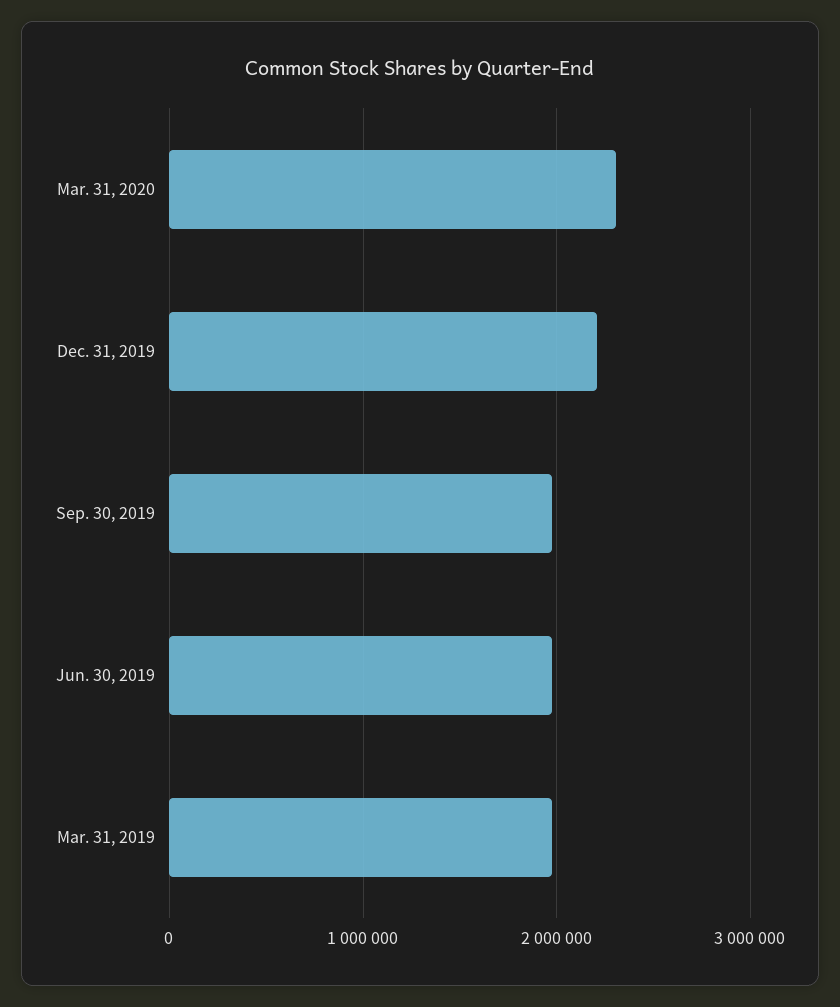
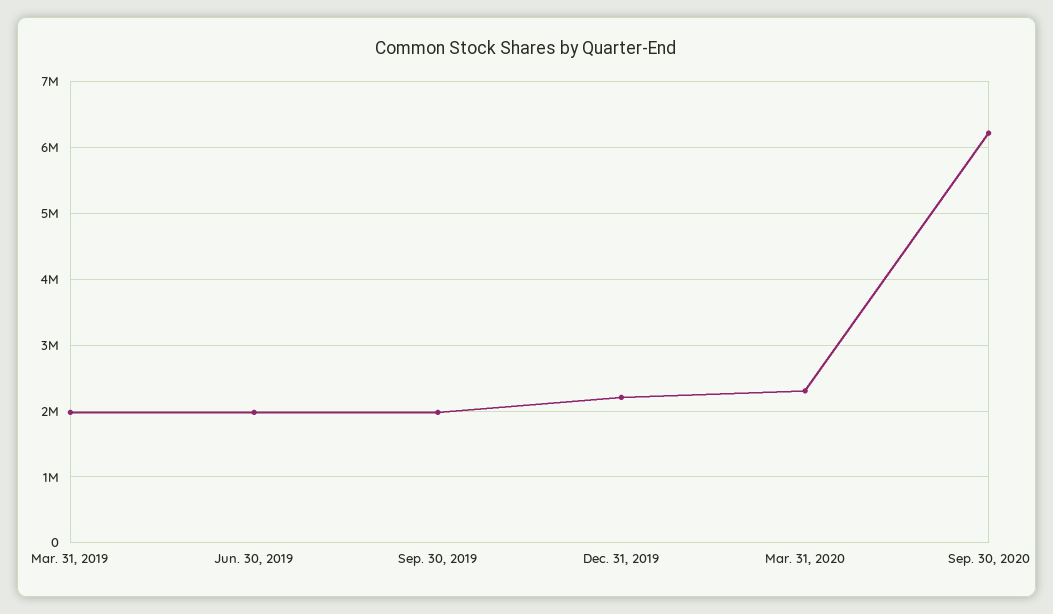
Sep. 30, 2020: none -> 6200000

